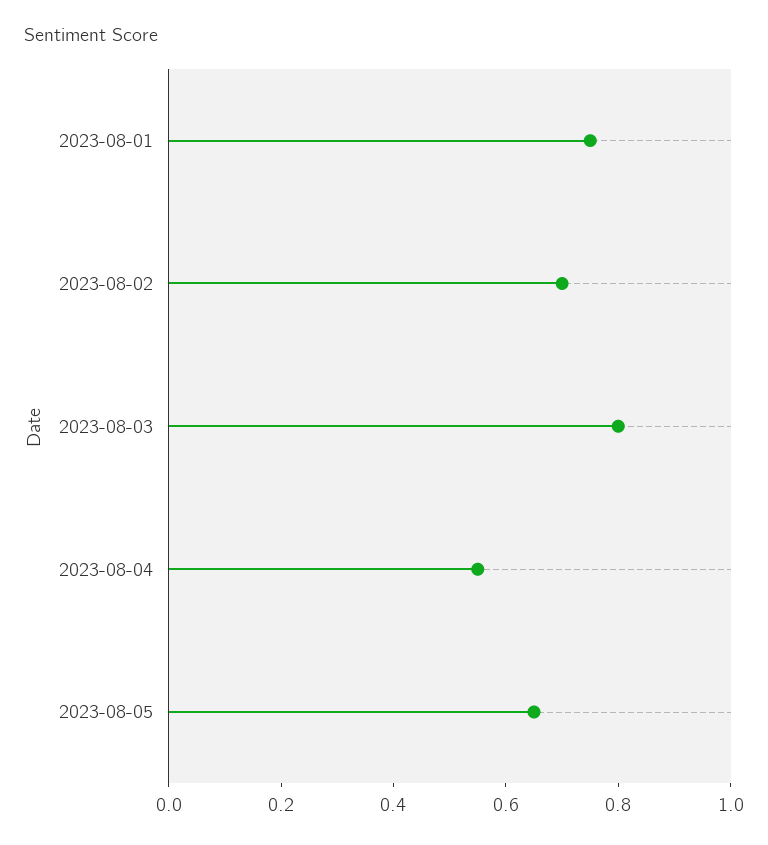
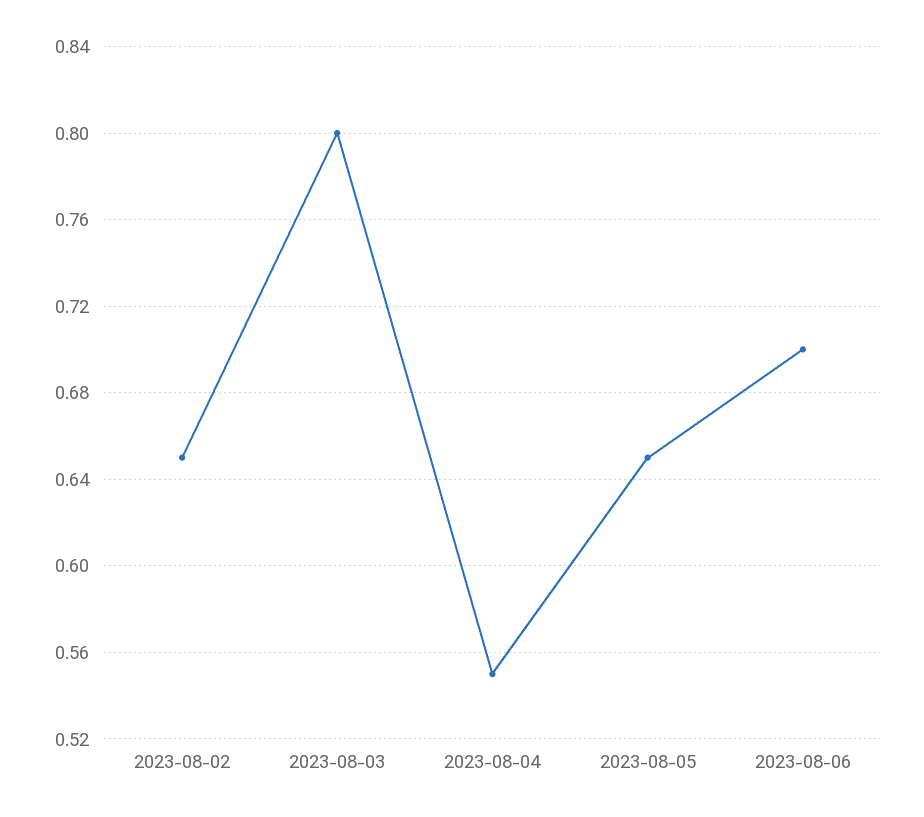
2023-08-01: 0.75 -> none
2023-08-02: 0.7 -> 0.65
2023-08-06: none -> 0.7

